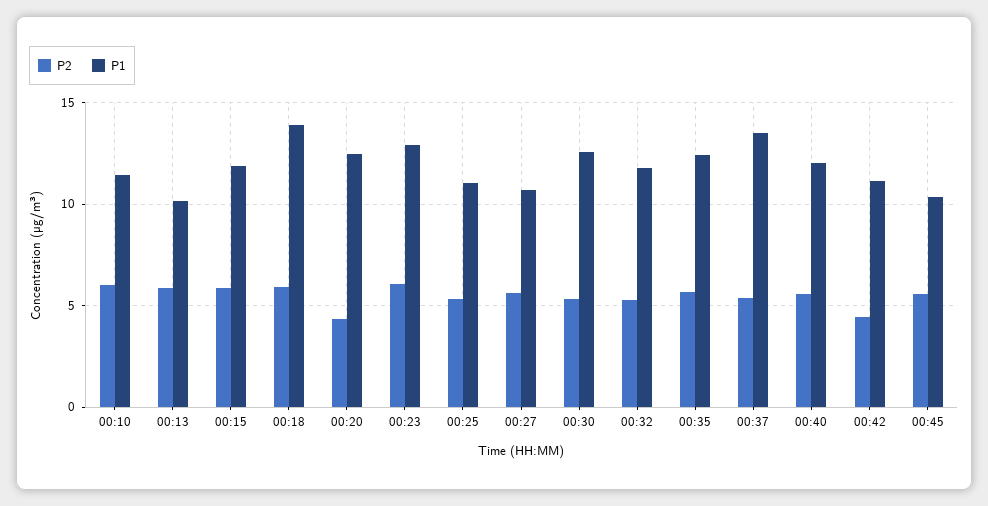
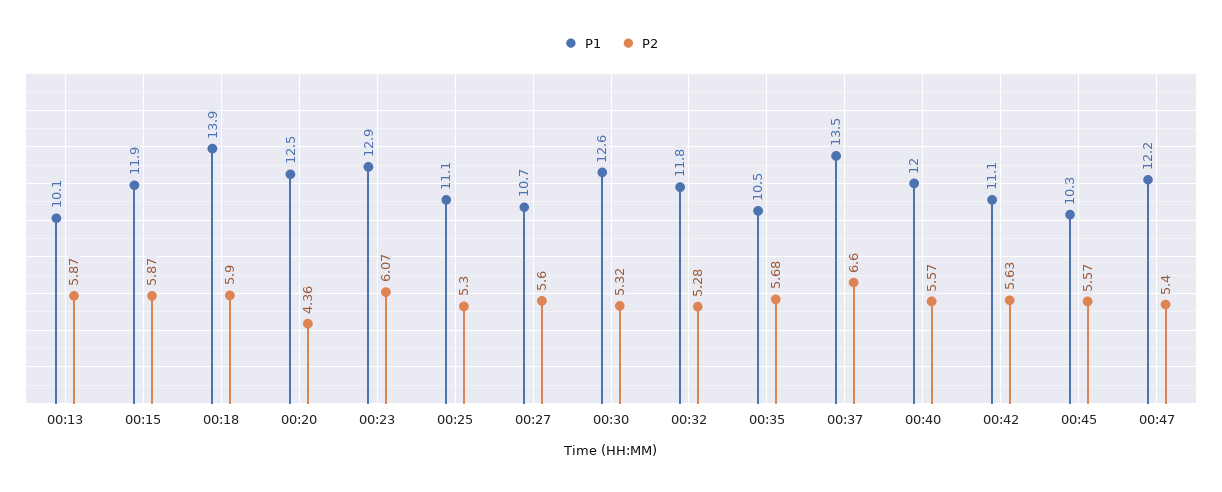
P2, 00:10: 6 -> none
P1, 00:10: 11.5 -> none
P1, 00:35: 12.5 -> 10.5
P2, 00:37: 5.5 -> 6.6
P2, 00:42: 4.5 -> 5.63
P1, 00:47: none -> 12.2
P2, 00:47: none -> 5.4

